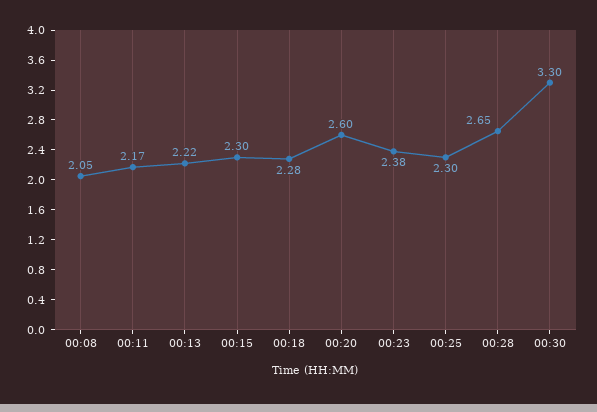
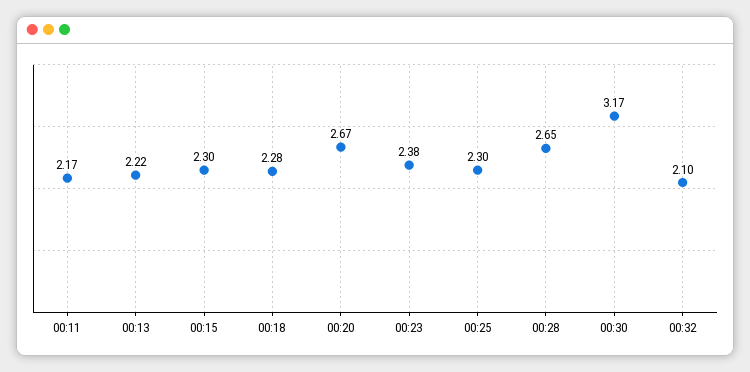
00:08: 2.05 -> none
00:20: 2.6 -> 2.67
00:30: 3.3 -> 3.17
00:32: none -> 2.1

